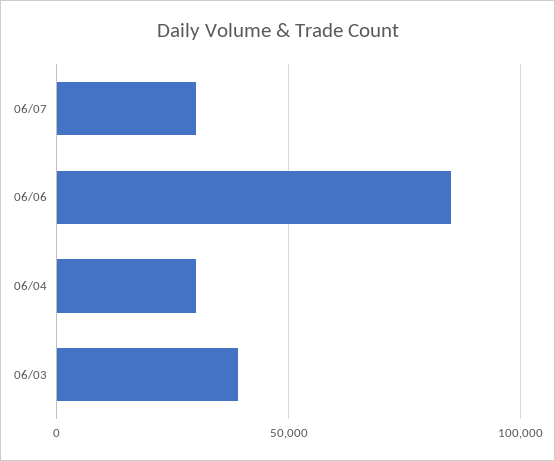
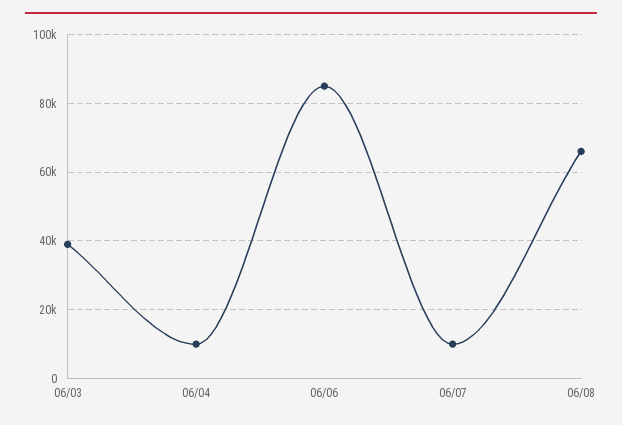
06/07: 30000 -> 10000
06/04: 30000 -> 10000
06/08: none -> 66000

